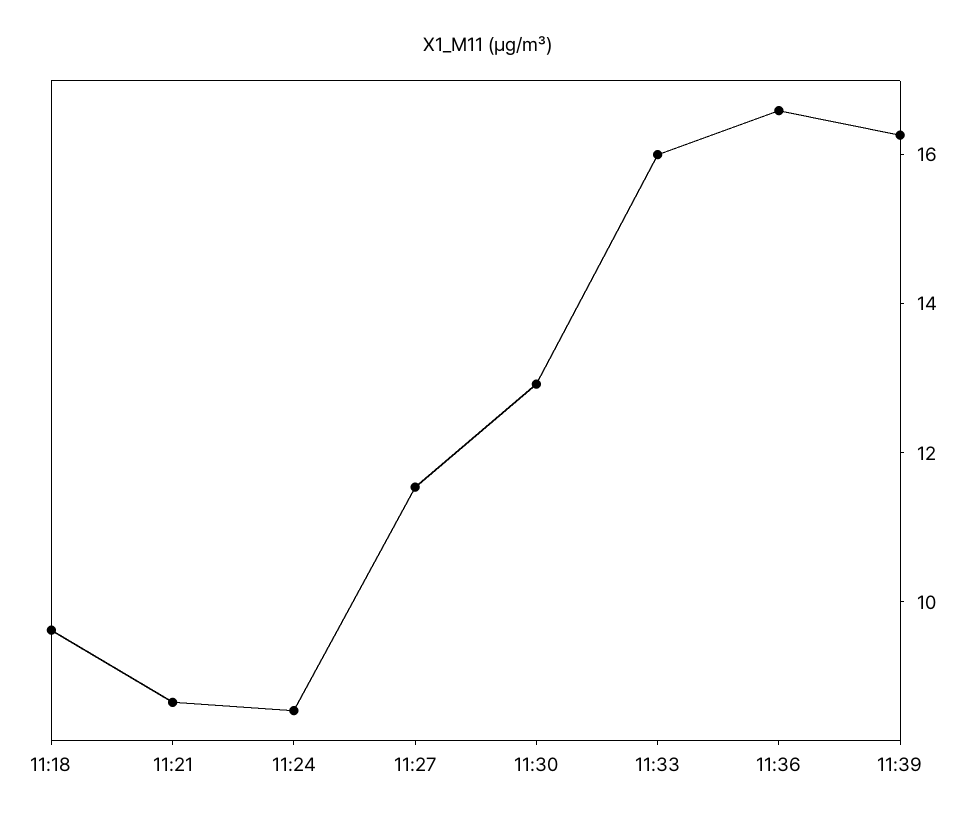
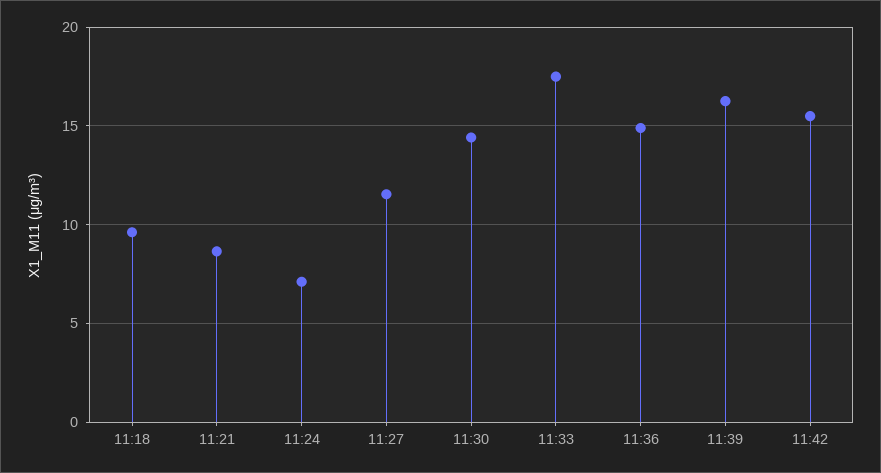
11:24: 8.5 -> 7
11:30: 13 -> 14.5
11:33: 16 -> 17.5
11:36: 16.5 -> 15
11:42: none -> 15.5

